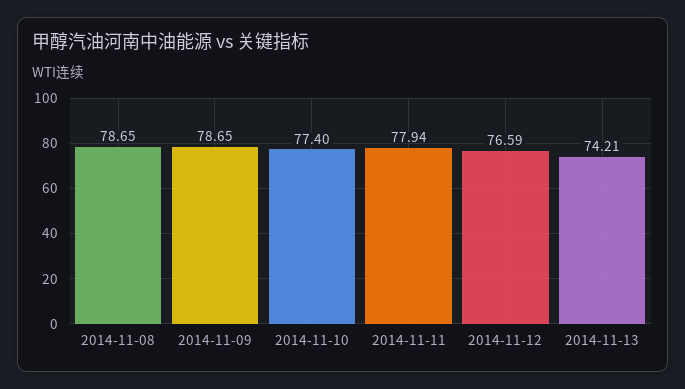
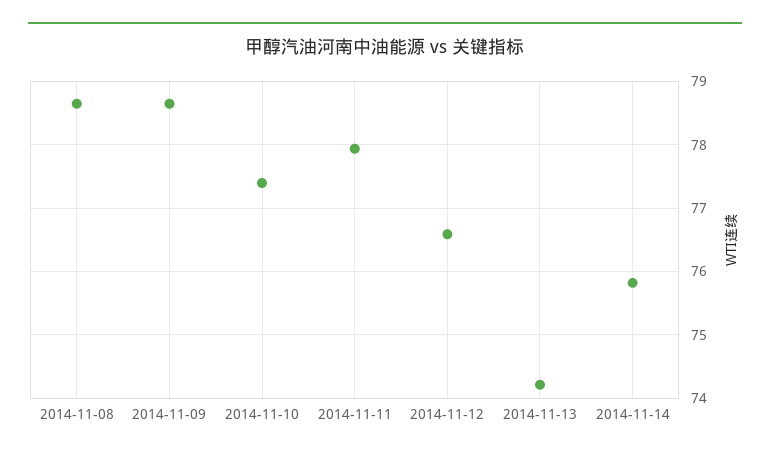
2014-11-14: none -> 75.8

